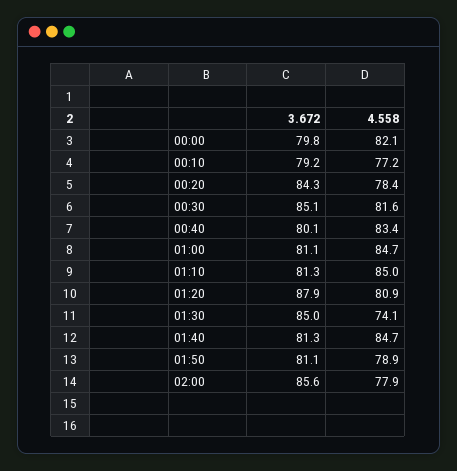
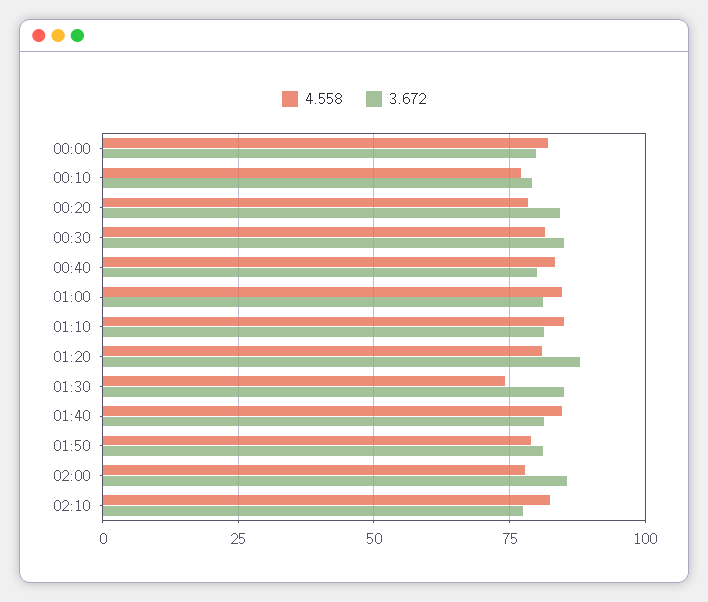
4.558, 02:10: none -> 82.5
3.672, 02:10: none -> 77.5

